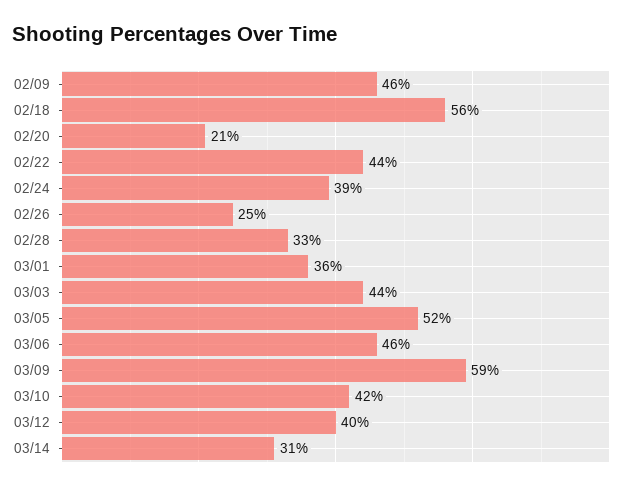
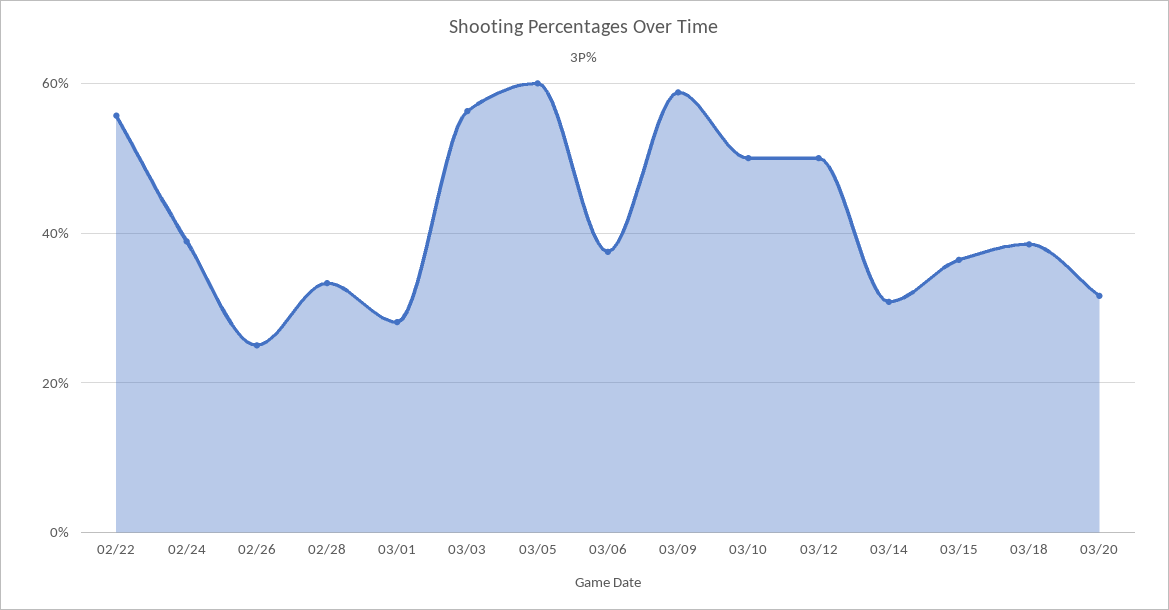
02/09: 46 -> none
02/18: 56 -> none
02/20: 21 -> none
02/22: 44 -> 56
03/01: 36 -> 28
03/03: 44 -> 56
03/05: 52 -> 60
03/06: 46 -> 38
03/10: 42 -> 50
03/12: 40 -> 50
03/15: none -> 36
03/18: none -> 38
03/20: none -> 32

